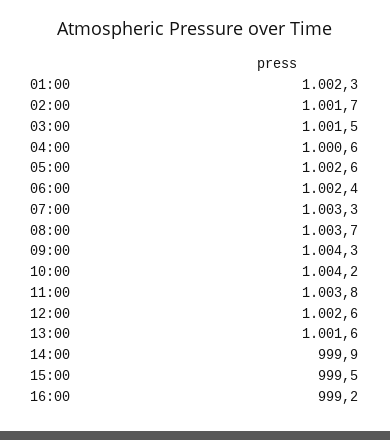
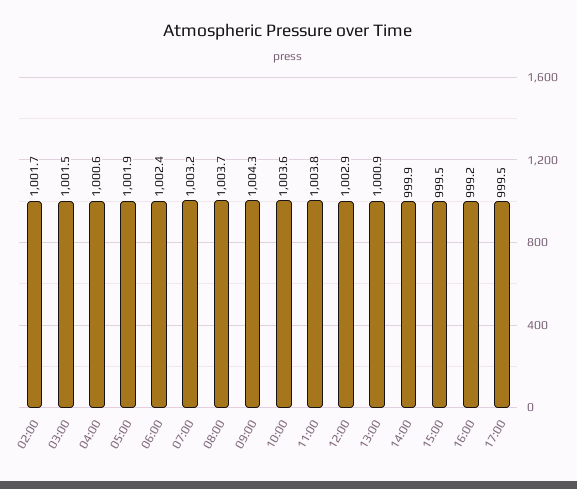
01:00: 1002.3 -> none
05:00: 1002.6 -> 1001.9
07:00: 1003.3 -> 1003.2
10:00: 1004.2 -> 1003.6
12:00: 1002.6 -> 1002.9
13:00: 1001.6 -> 1000.9
17:00: none -> 999.5

